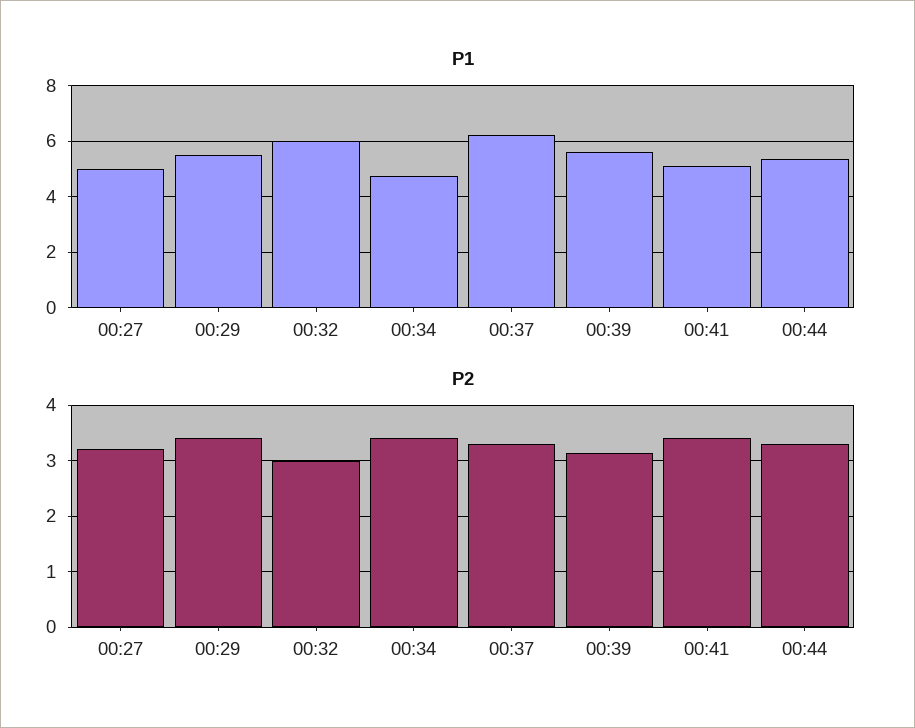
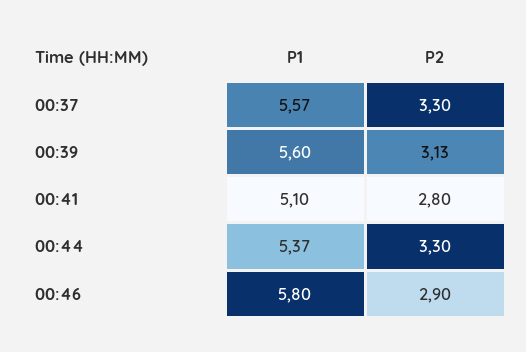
P1, 00:27: 5 -> none
P1, 00:29: 5.5 -> none
P1, 00:32: 6 -> none
P1, 00:34: 4.75 -> none
P1, 00:37: 6.25 -> 5.57
P2, 00:27: 3.2 -> none
P2, 00:29: 3.4 -> none
P2, 00:32: 3 -> none
P2, 00:34: 3.4 -> none
P2, 00:41: 3.4 -> 2.8
P1, 00:46: none -> 5.8
P2, 00:46: none -> 2.9

